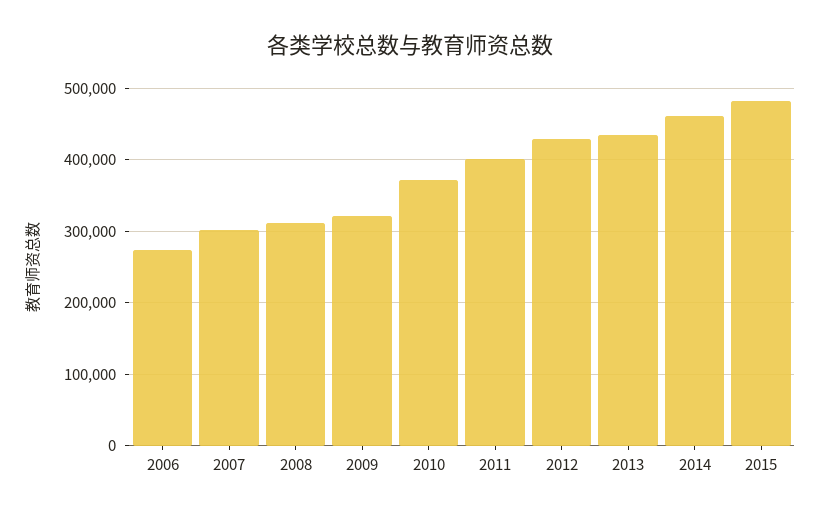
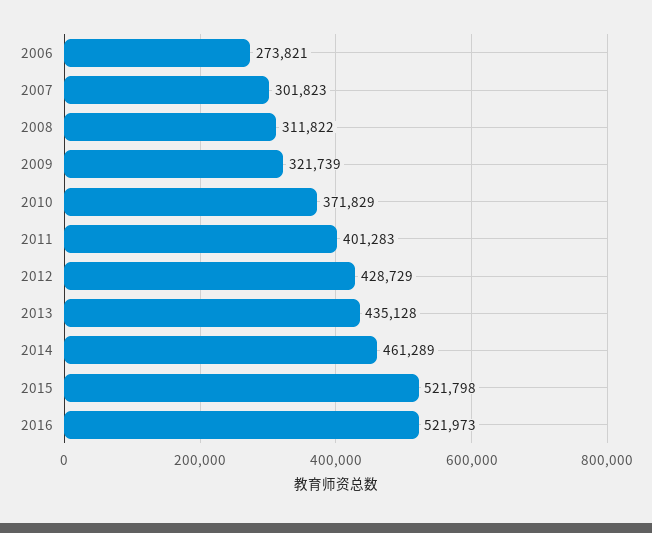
2015: 480000 -> 521798
2016: none -> 521973

